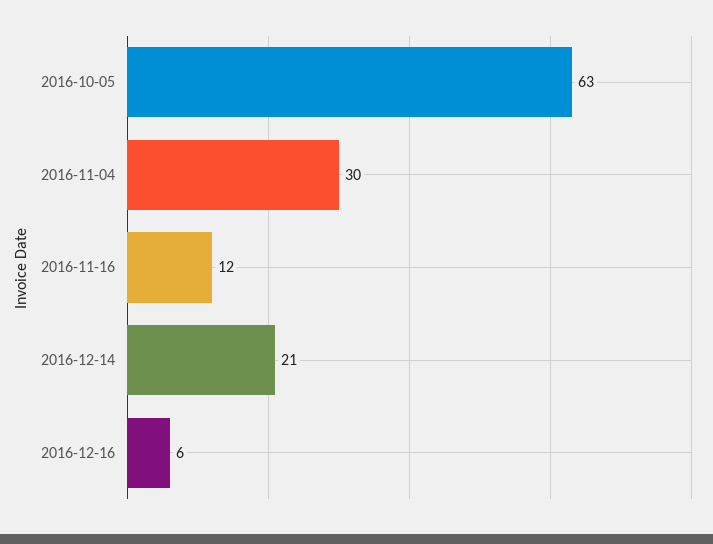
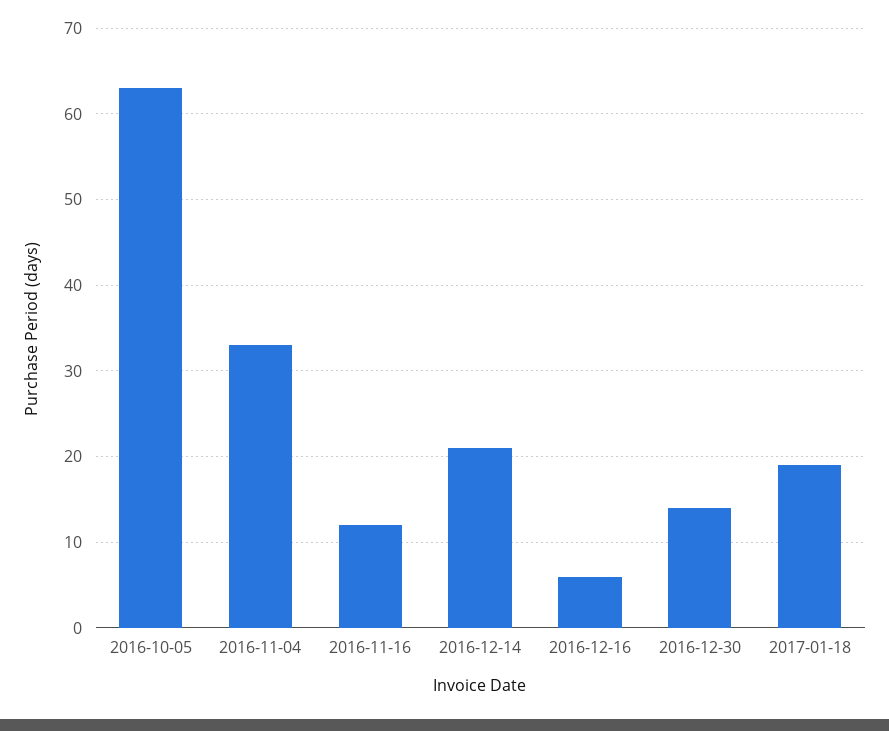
2016-11-04: 30 -> 33
2016-12-30: none -> 14
2017-01-18: none -> 19

